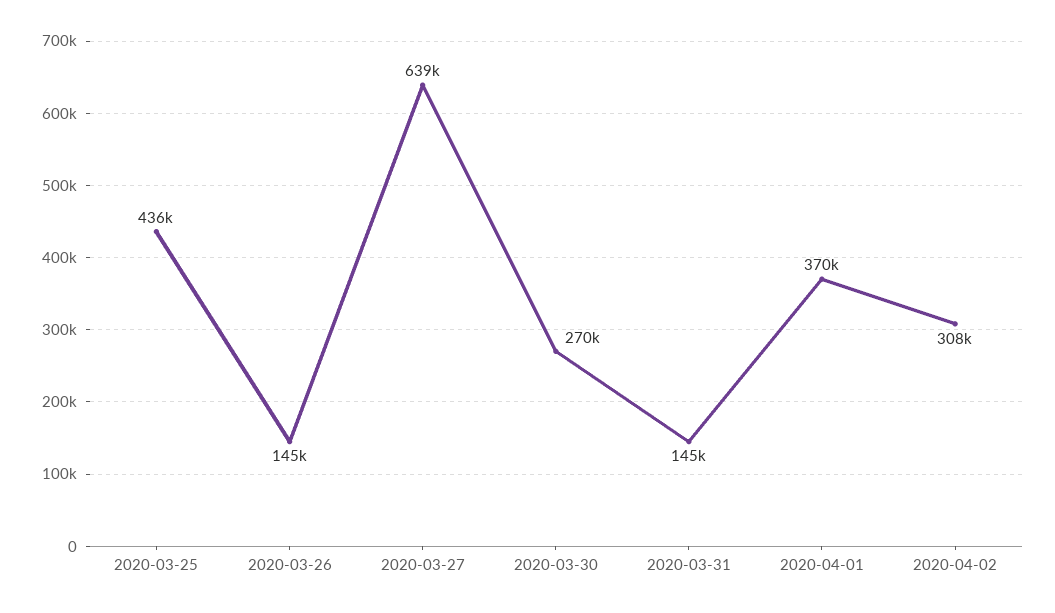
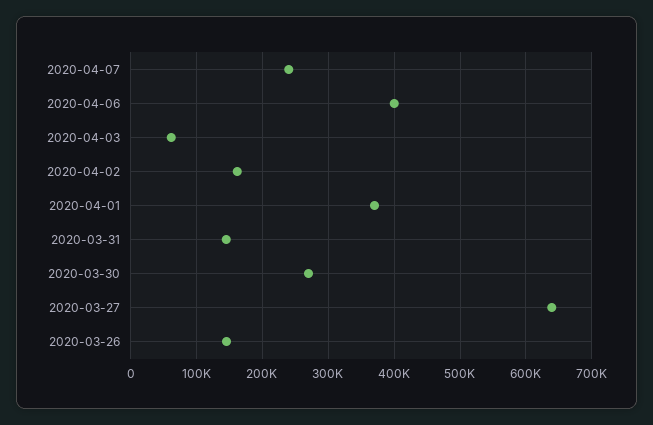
2020-03-25: 436000 -> none
2020-04-02: 308000 -> 160000
2020-04-07: none -> 240000
2020-04-06: none -> 400000
2020-04-03: none -> 60000

